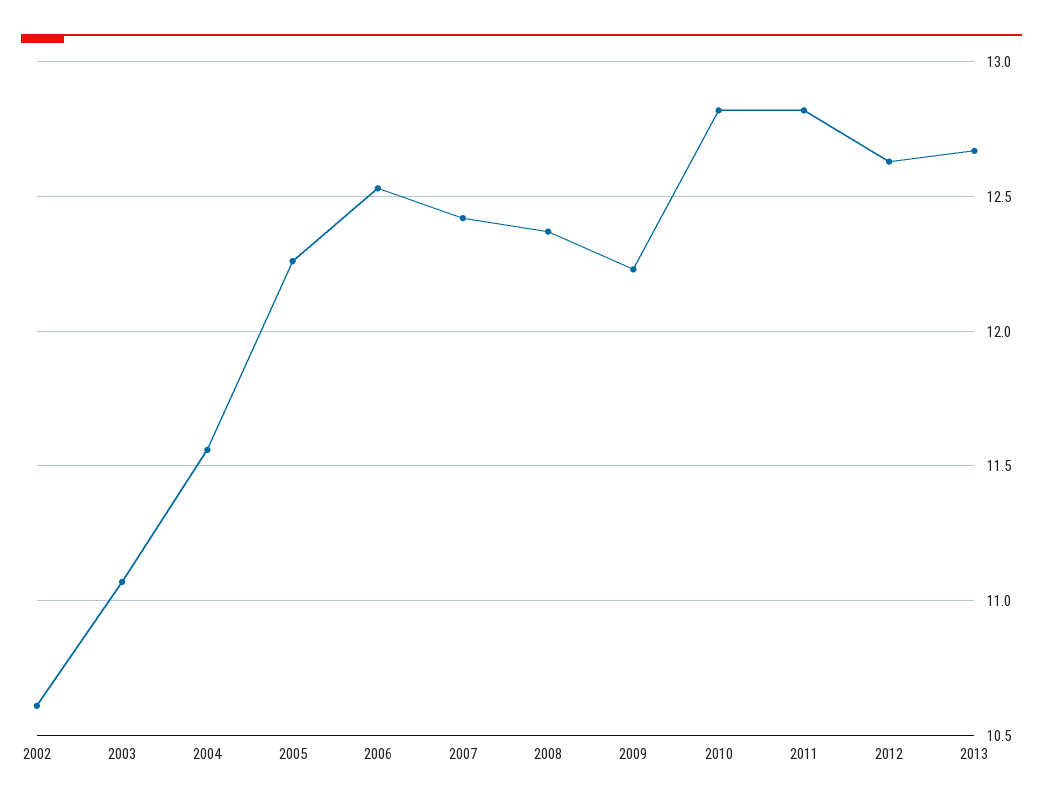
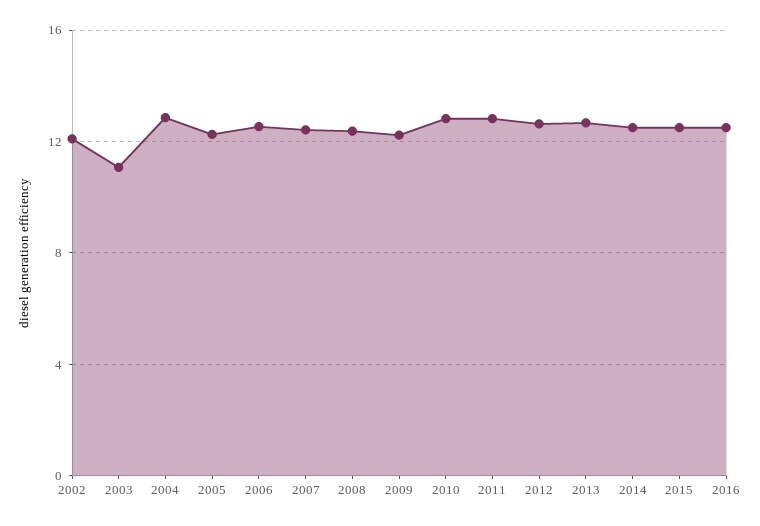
2002: 10.6 -> 12
2004: 11.55 -> 13
2014: none -> 12.5
2015: none -> 12.5
2016: none -> 12.5

